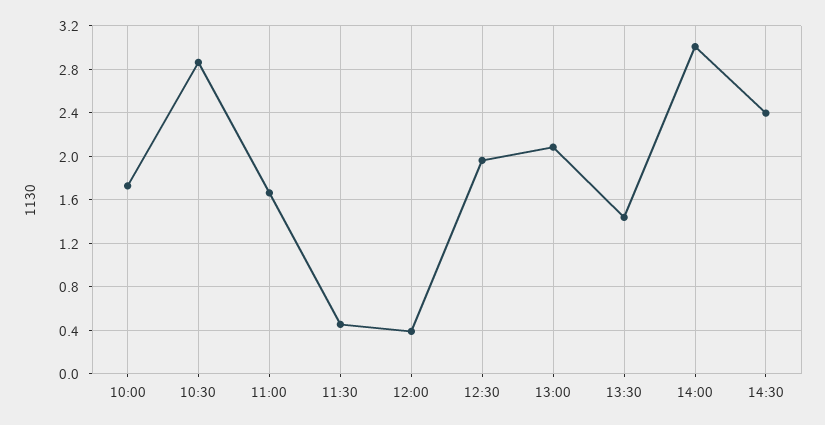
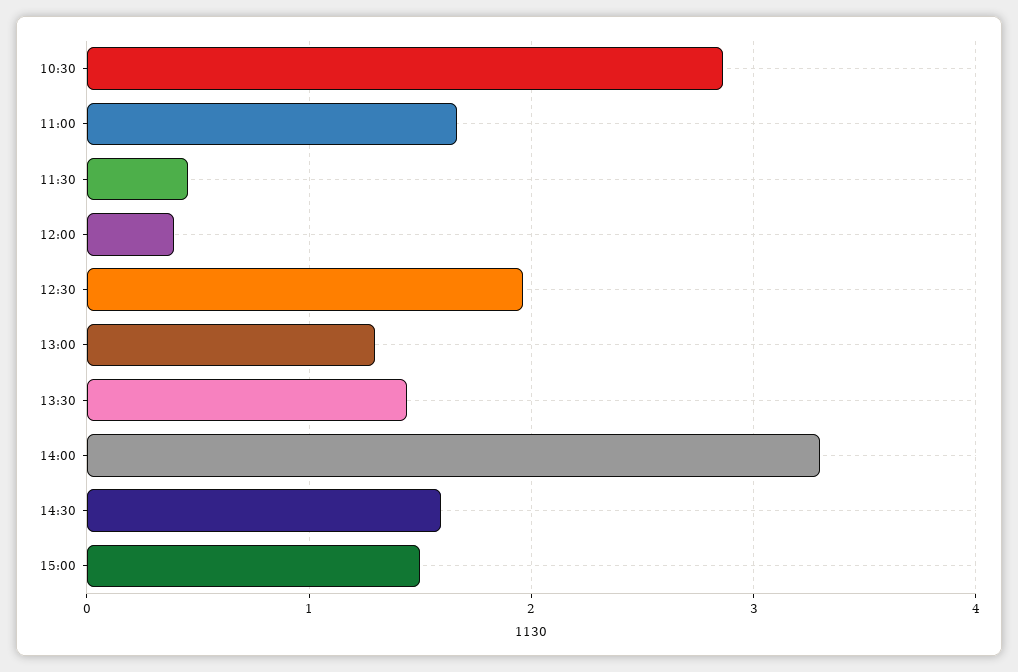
10:00: 1.7 -> none
13:00: 2.1 -> 1.3
14:00: 3 -> 3.3
14:30: 2.4 -> 1.6
15:00: none -> 1.5

